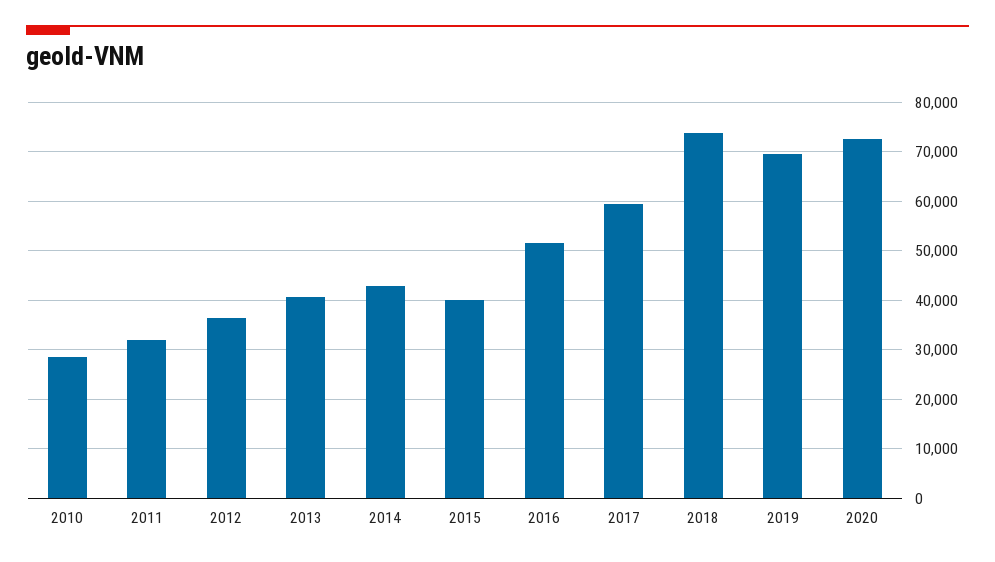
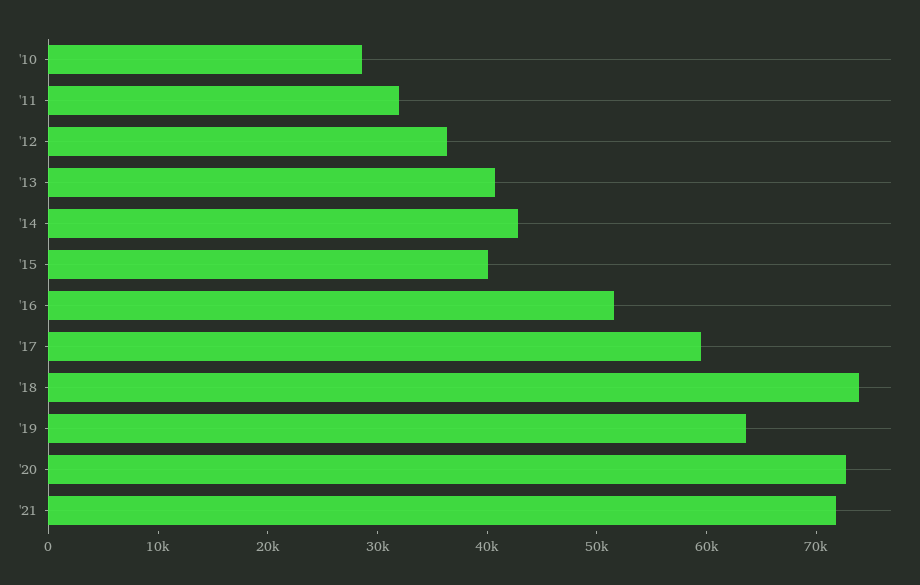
2019: 70000 -> 64000
'21: none -> 72000

